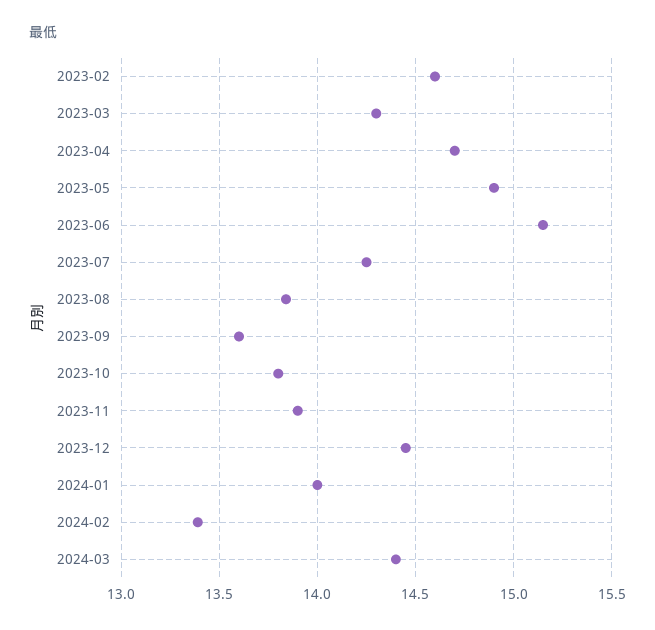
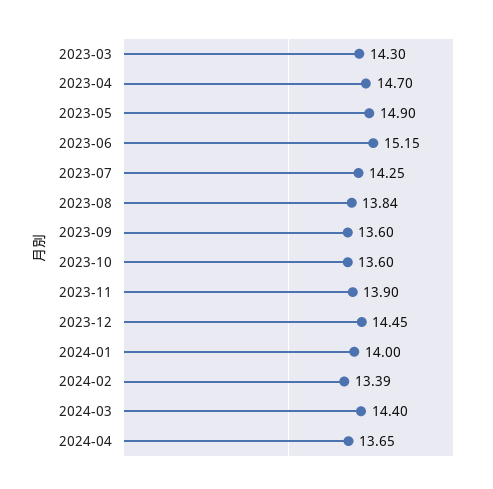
2023-02: 14.6 -> none
2023-10: 13.8 -> 13.6
2024-04: none -> 13.65

